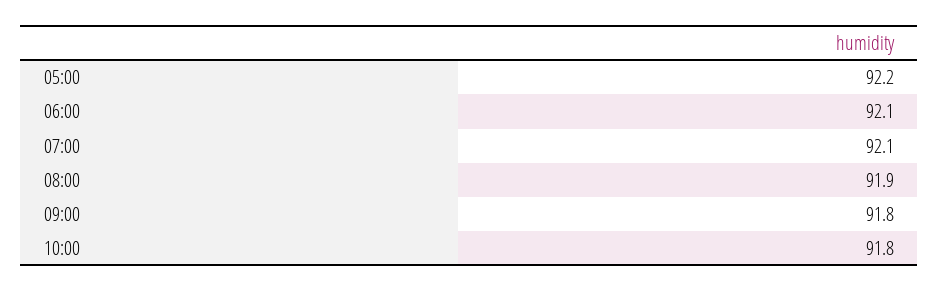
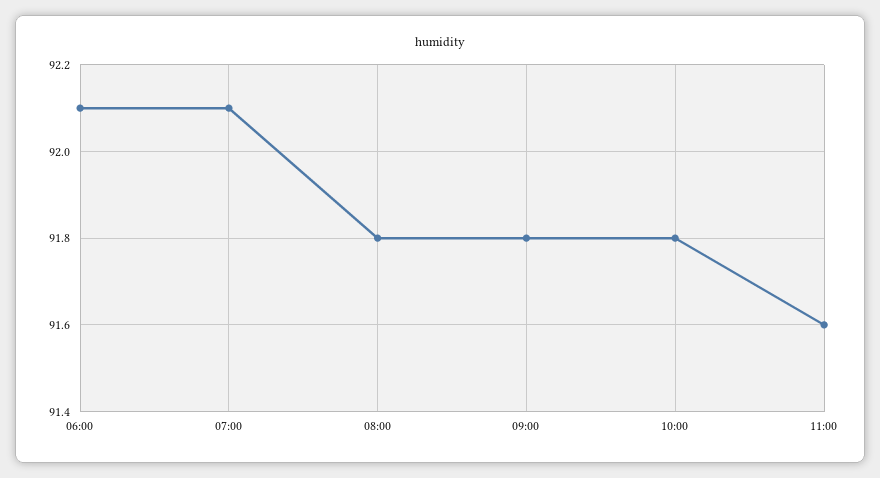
05:00: 92.2 -> none
08:00: 91.9 -> 91.8
11:00: none -> 91.6

